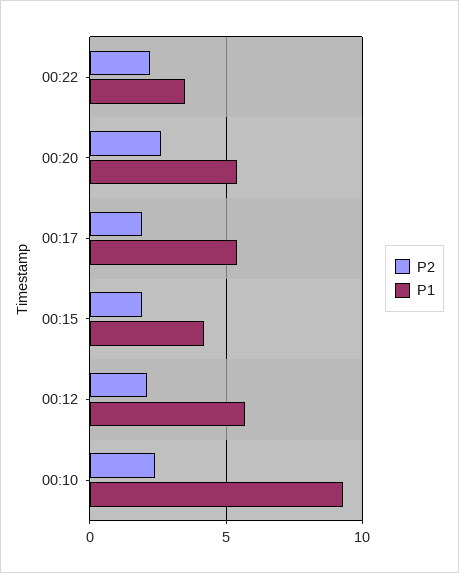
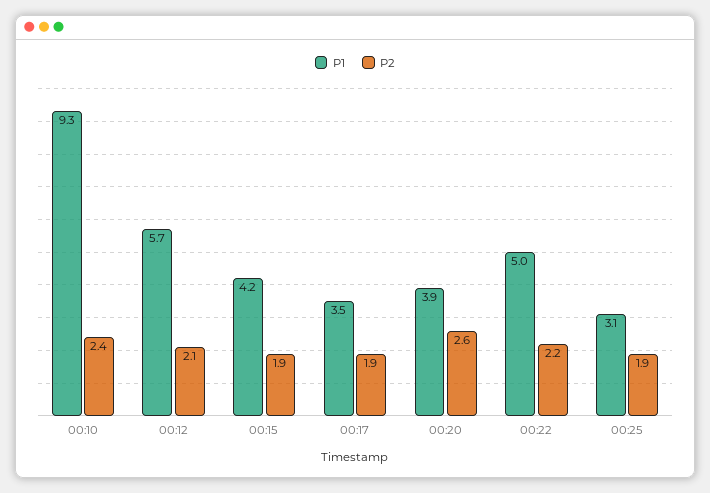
P1, 00:22: 3.5 -> 5
P1, 00:20: 5.5 -> 3.9
P1, 00:17: 5.5 -> 3.5
P1, 00:25: none -> 3.1
P2, 00:25: none -> 1.9

